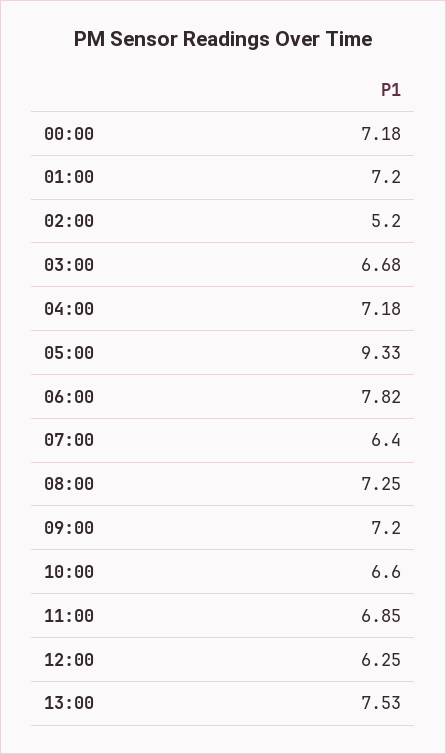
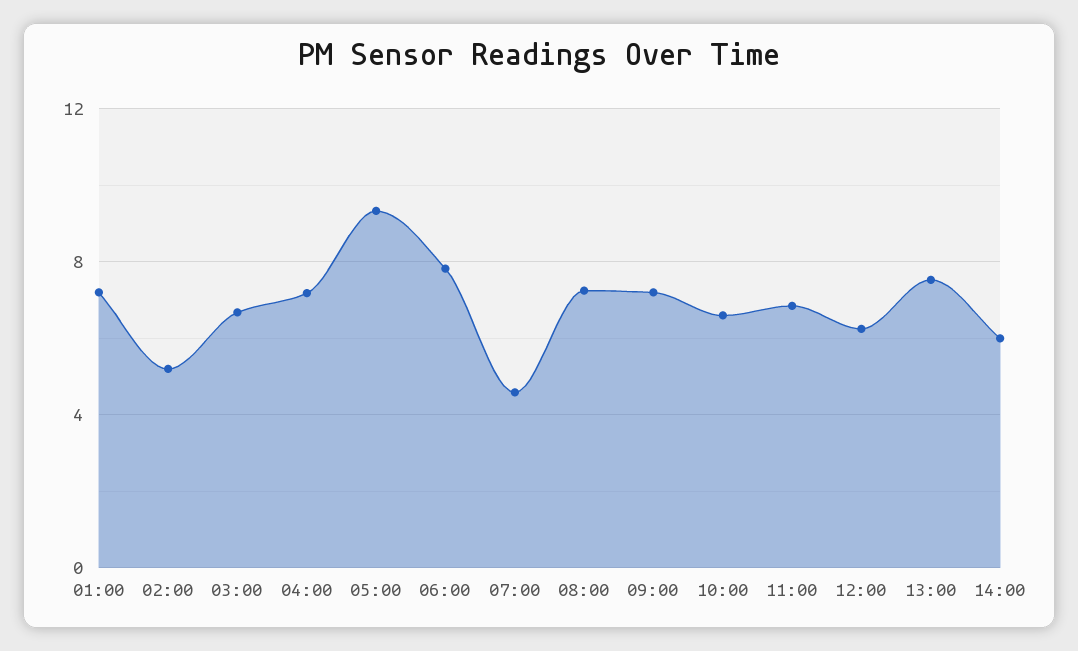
00:00: 7.18 -> none
07:00: 6.4 -> 4.5
14:00: none -> 6

